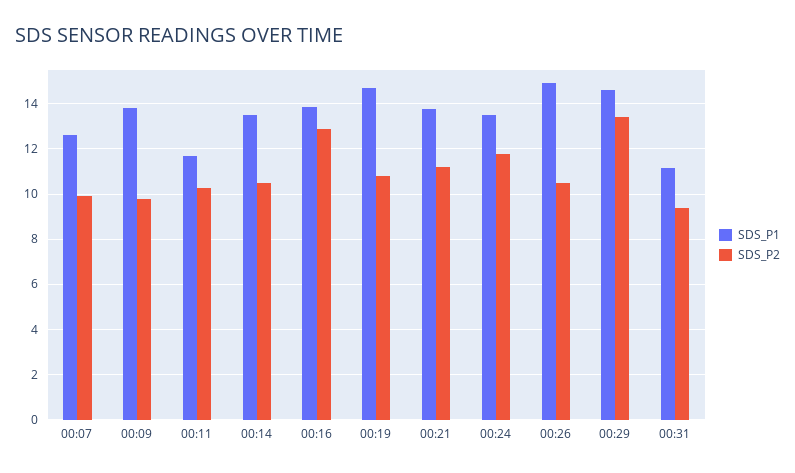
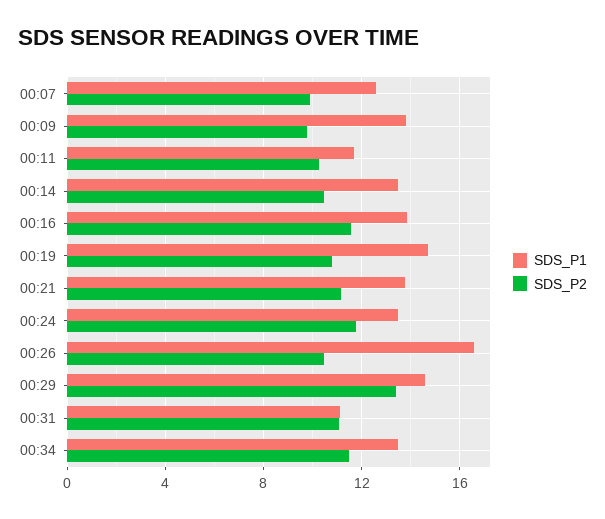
SDS_P2, 00:16: 13 -> 11.5
SDS_P1, 00:26: 15 -> 16.5
SDS_P2, 00:31: 9.5 -> 11
SDS_P1, 00:34: none -> 13.5
SDS_P2, 00:34: none -> 11.5

